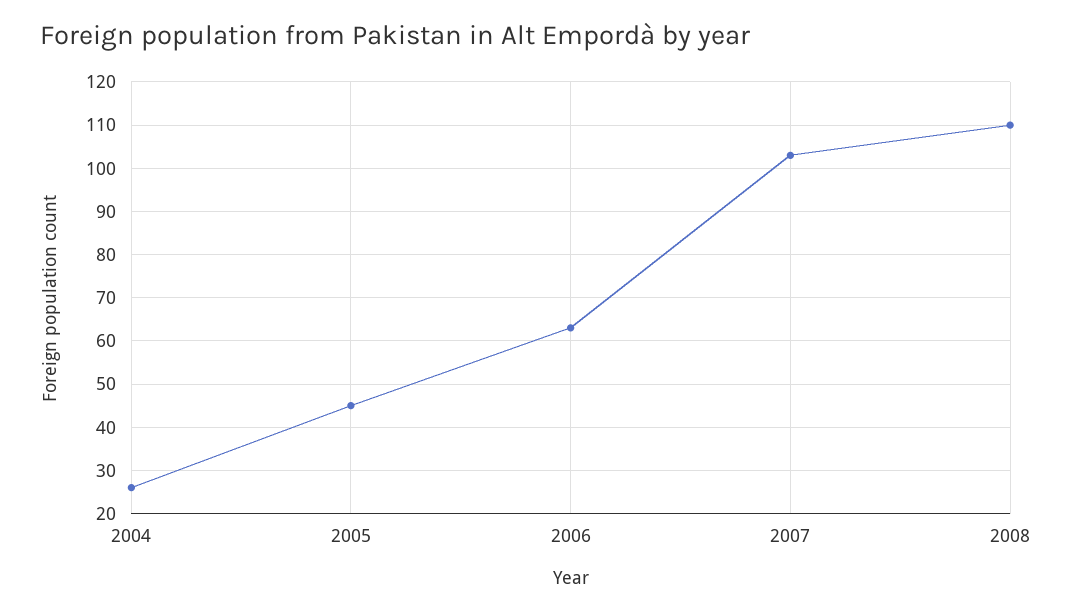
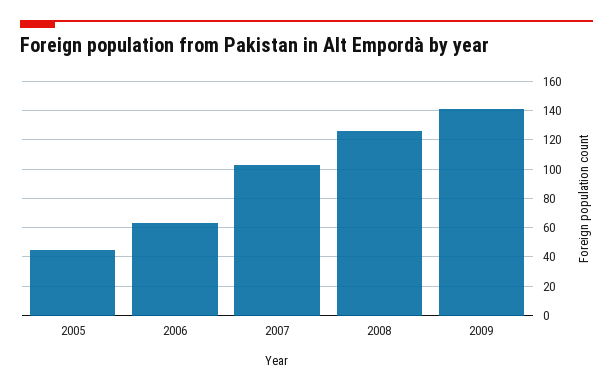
2004: 25 -> none
2008: 110 -> 125
2009: none -> 140

